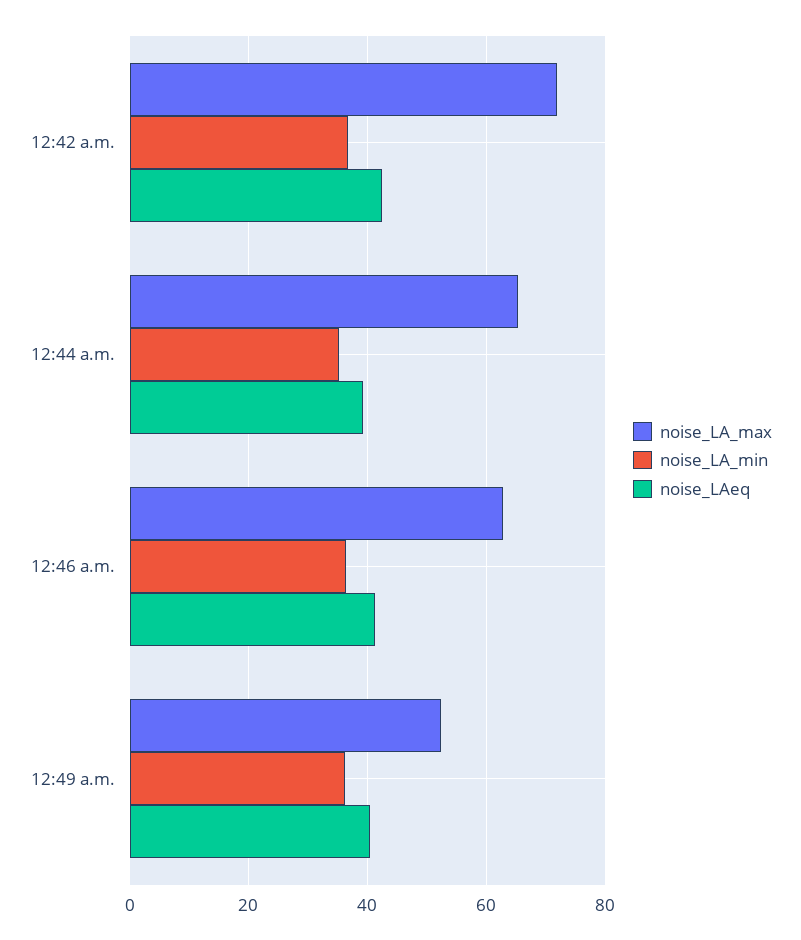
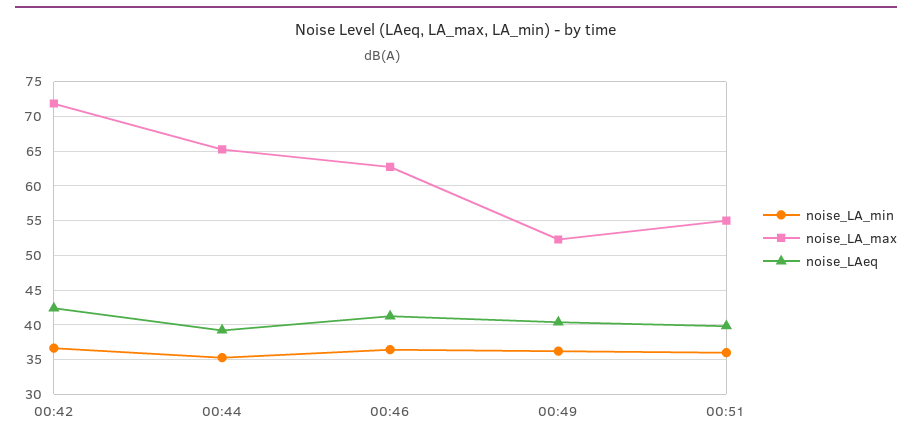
noise_LA_min, 00:51: none -> 36
noise_LA_max, 00:51: none -> 55
noise_LAeq, 00:51: none -> 40

